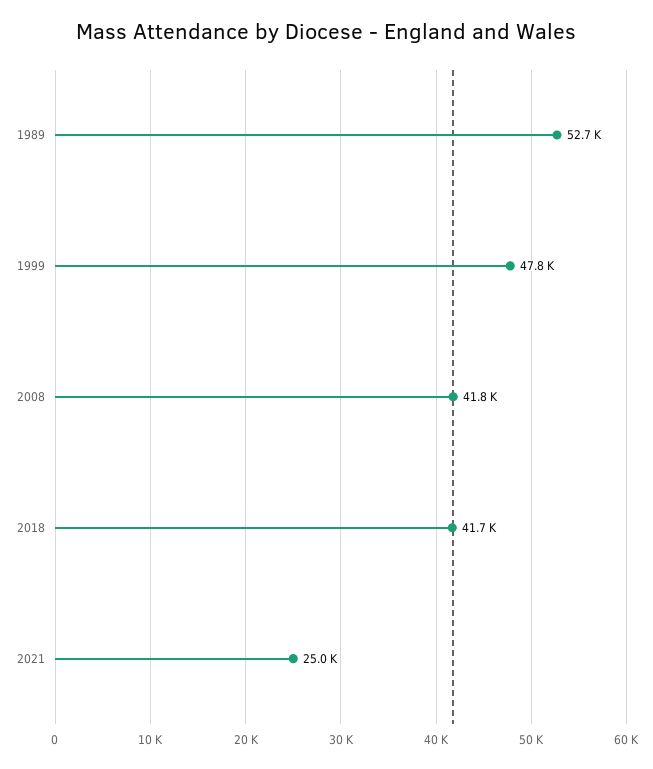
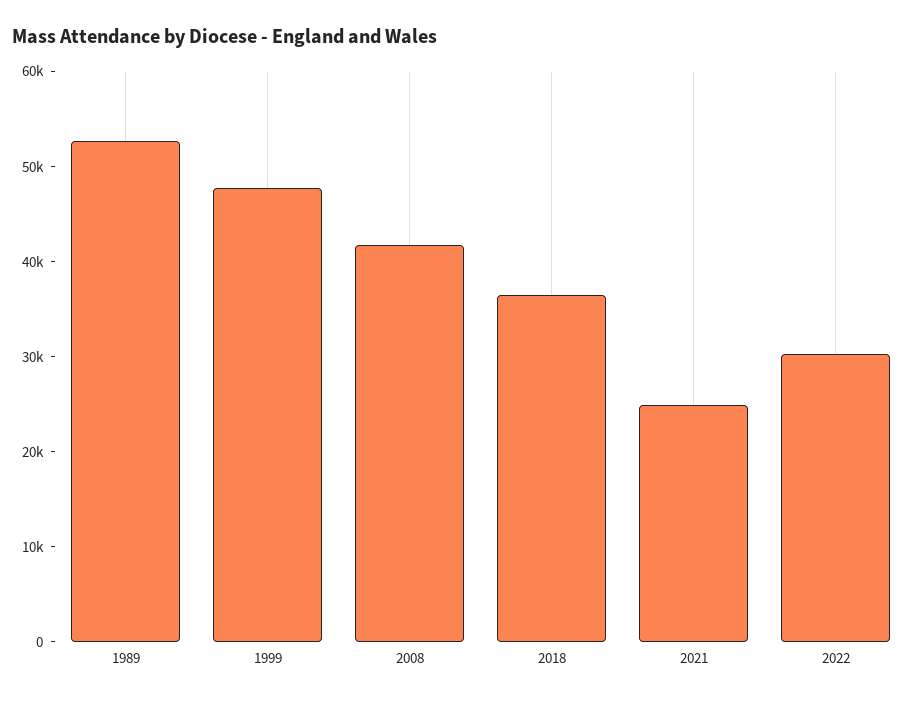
2018: 41700 -> 36000
2022: none -> 30000

